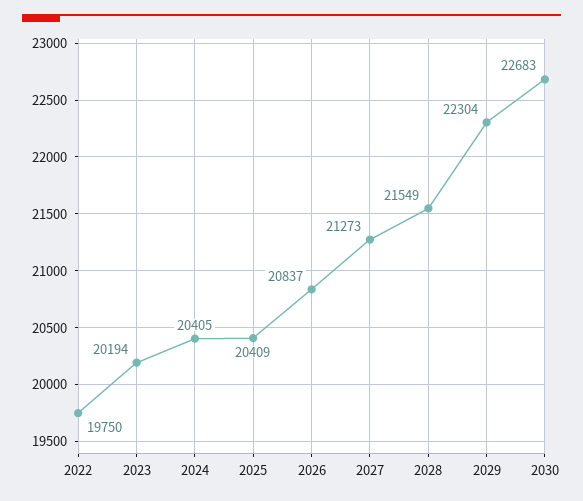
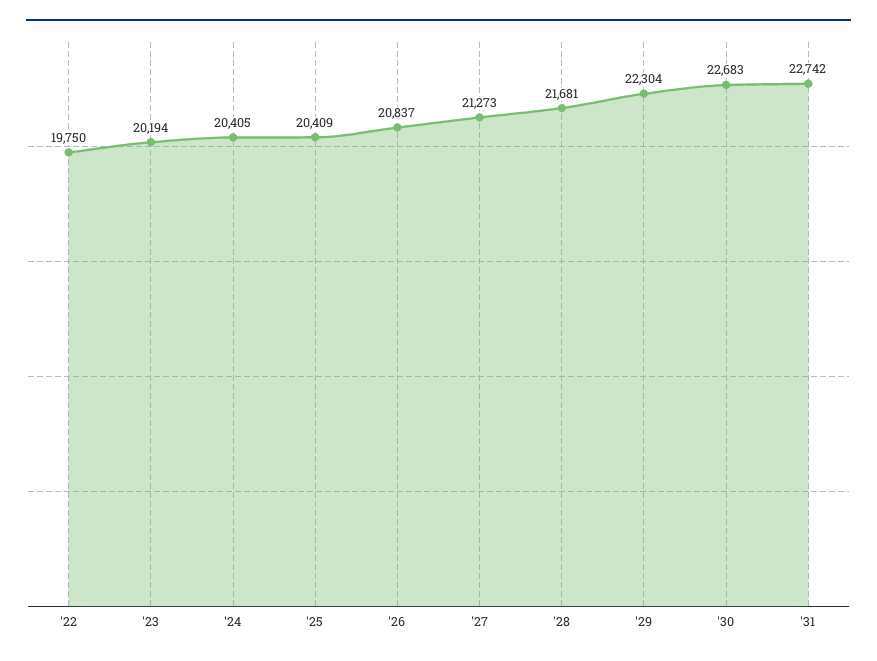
2028: 21549 -> 21681
'31: none -> 22742

